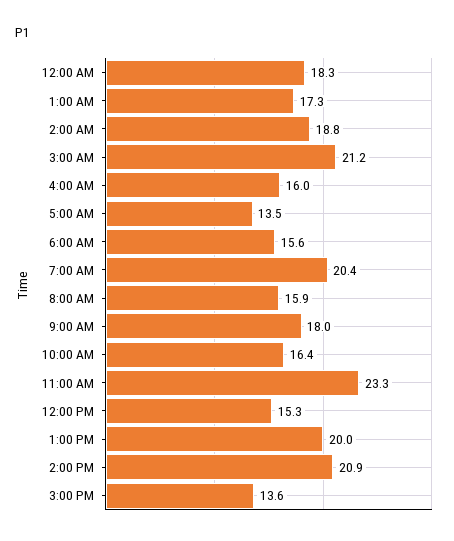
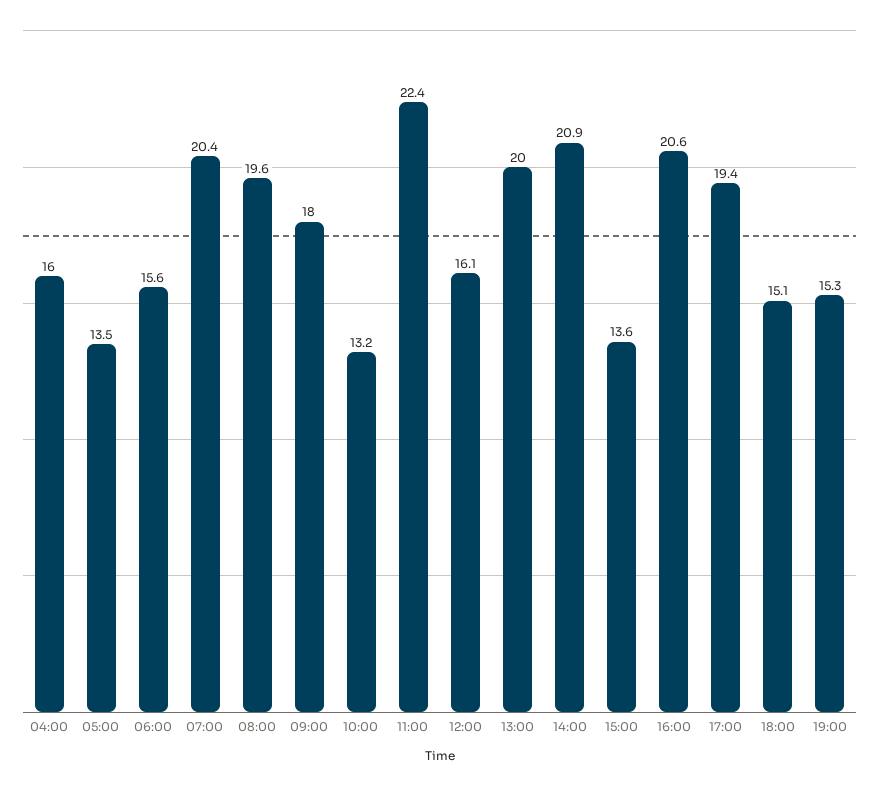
12:00 AM: 18.3 -> none
1:00 AM: 17.3 -> none
2:00 AM: 18.8 -> none
3:00 AM: 21.2 -> none
8:00 AM: 15.9 -> 19.6
10:00 AM: 16.4 -> 13.2
11:00 AM: 23.3 -> 22.4
12:00 PM: 15.3 -> 16.1
16:00: none -> 20.6
17:00: none -> 19.4
18:00: none -> 15.1
19:00: none -> 15.3

